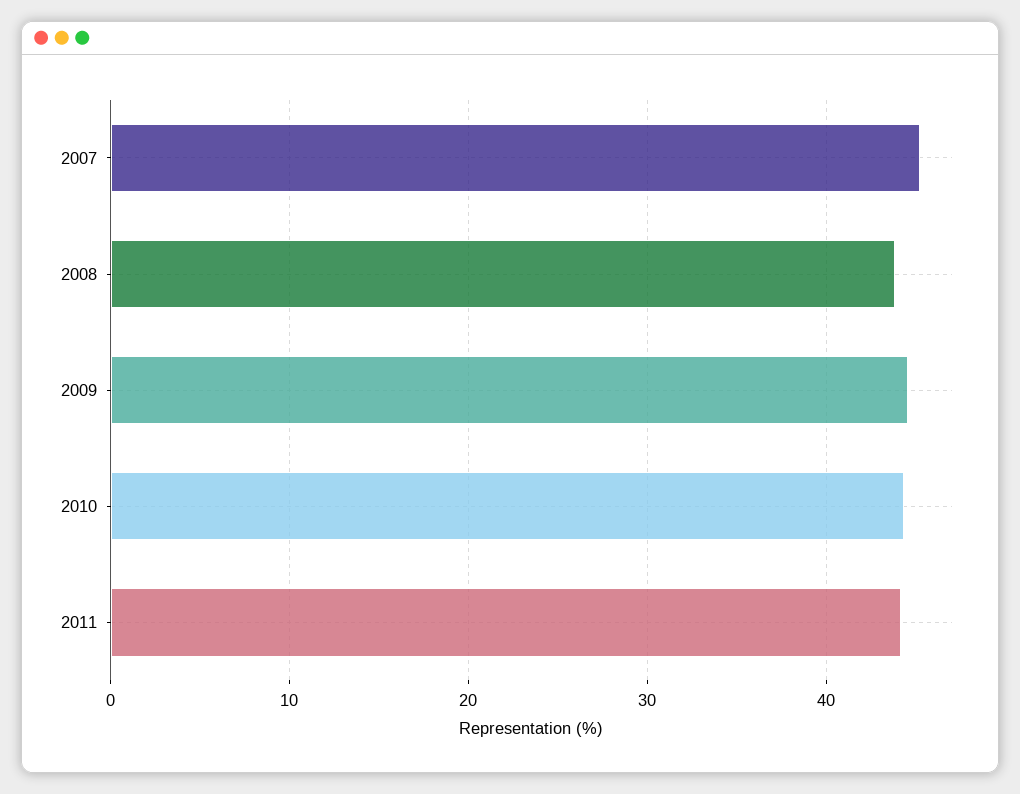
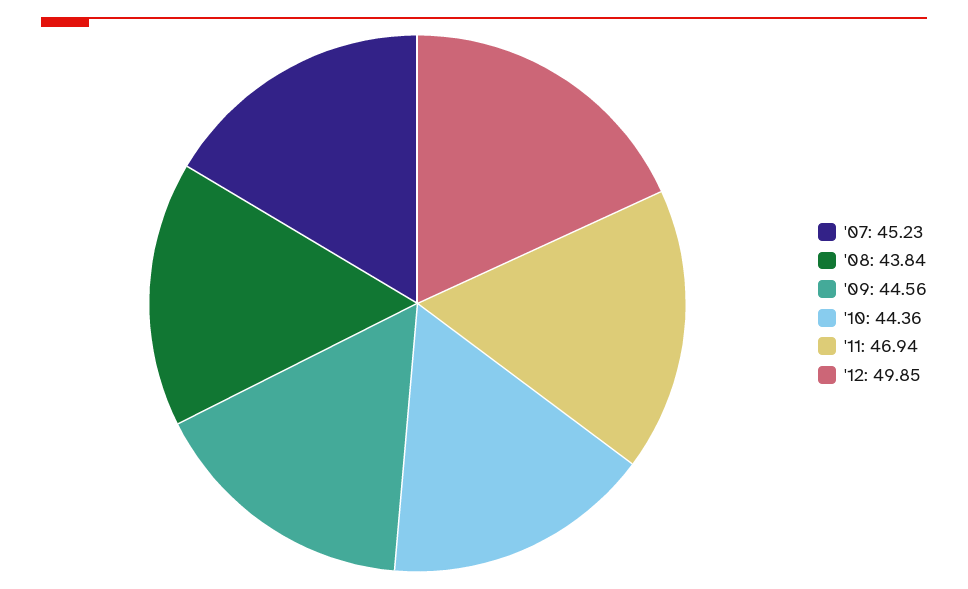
2011: 44 -> 46.94
'12: none -> 49.85

